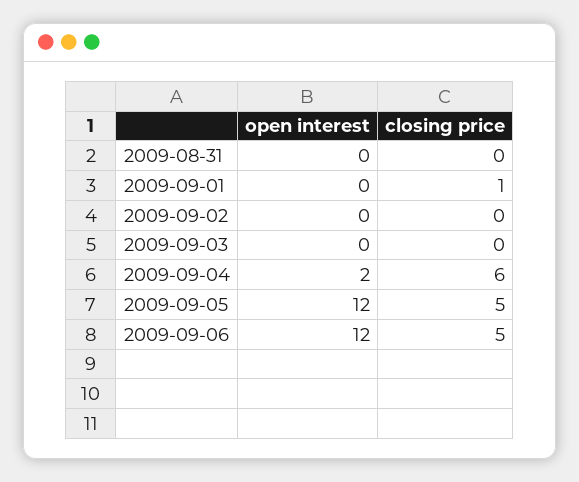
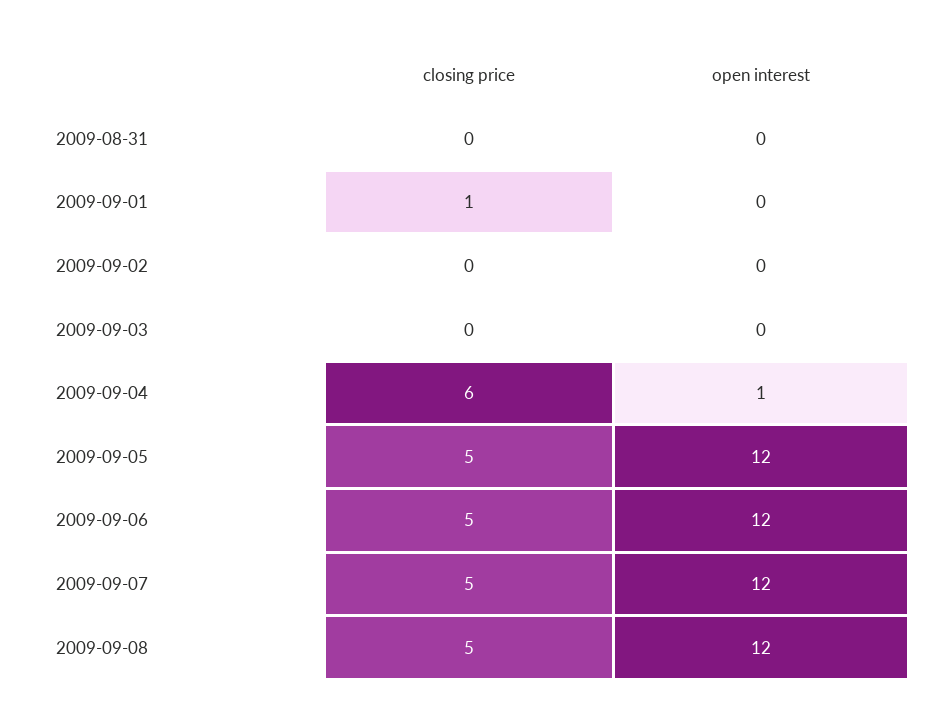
open interest, 2009-09-04: 2 -> 1
closing price, 2009-09-07: none -> 5
open interest, 2009-09-07: none -> 12
closing price, 2009-09-08: none -> 5
open interest, 2009-09-08: none -> 12

